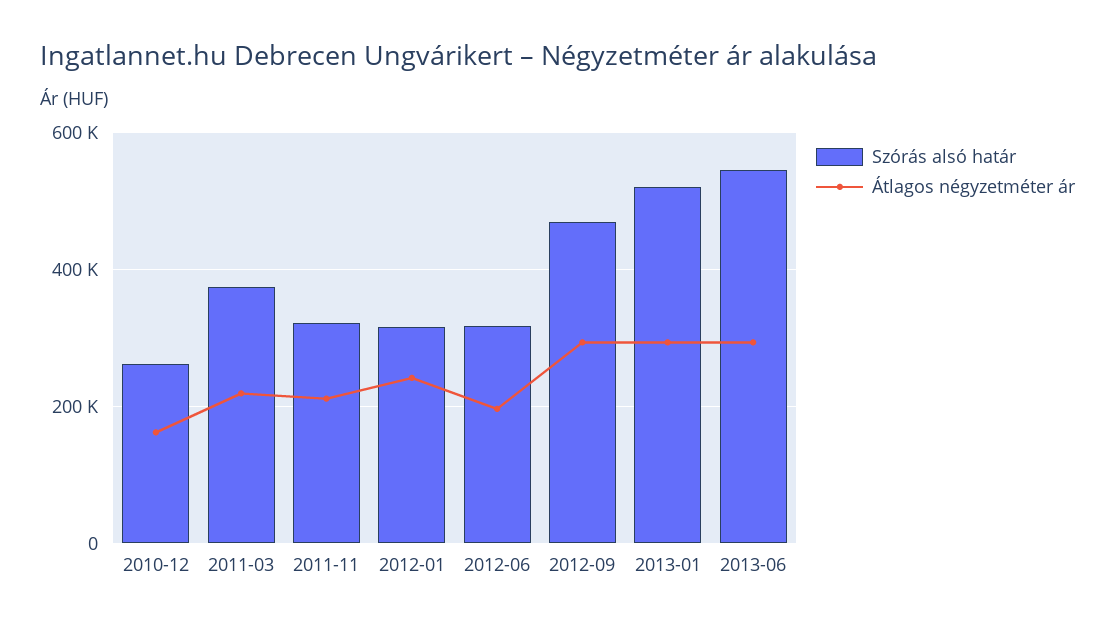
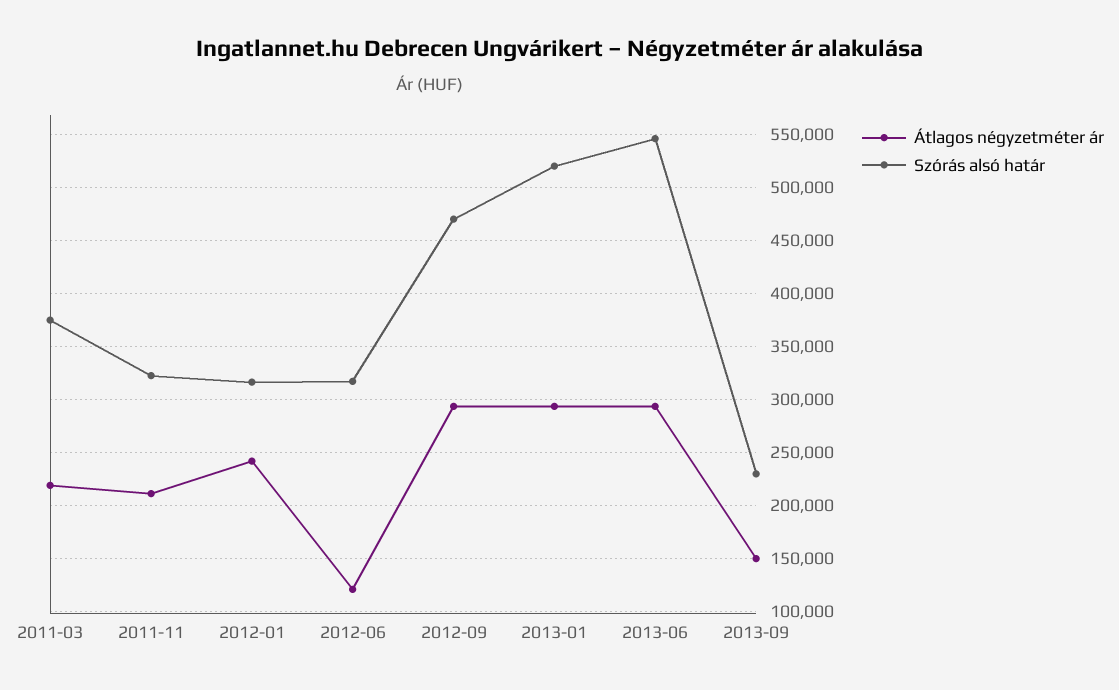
Szórás alsó határ, 2010-12: 260000 -> none
Átlagos négyzetméter ár, 2010-12: 160000 -> none
Átlagos négyzetméter ár, 2012-06: 200000 -> 120000
Átlagos négyzetméter ár, 2013-09: none -> 150000
Szórás alsó határ, 2013-09: none -> 230000

